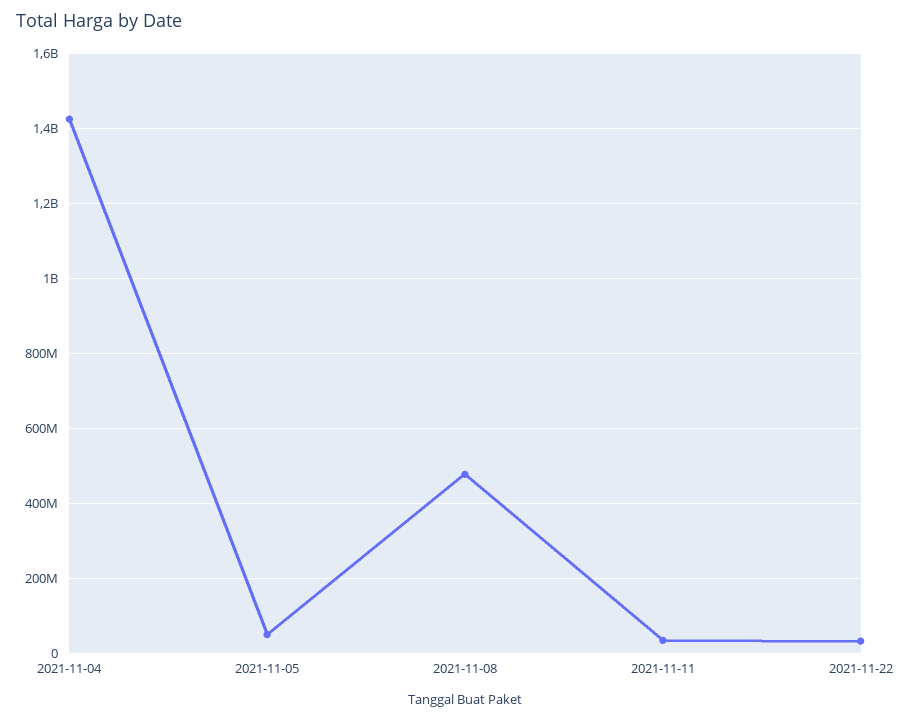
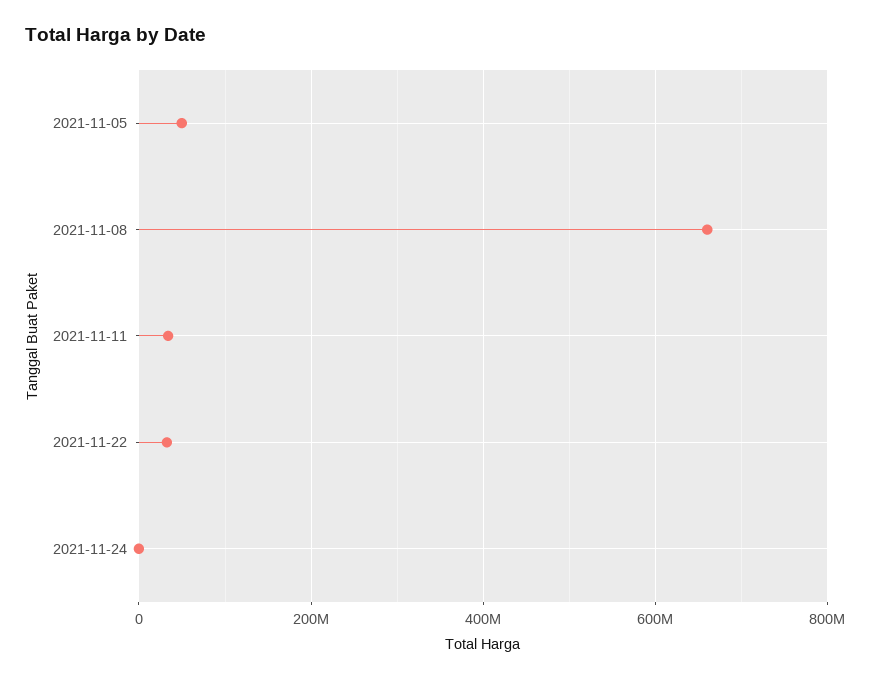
2021-11-04: 1420000000 -> none
2021-11-08: 480000000 -> 660000000
2021-11-24: none -> 0

